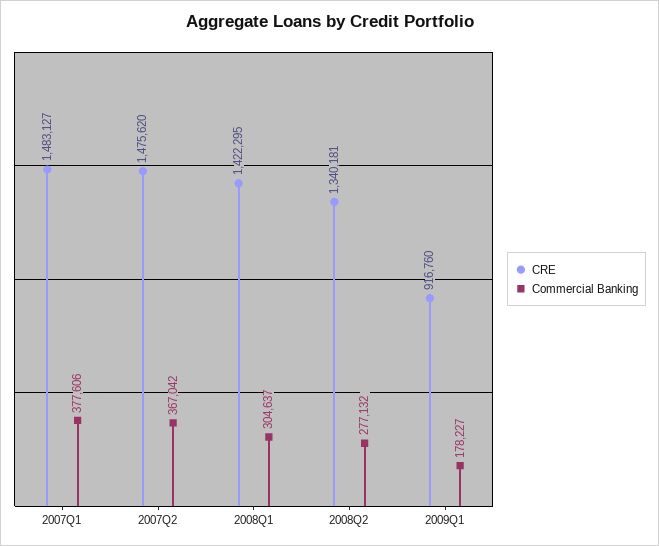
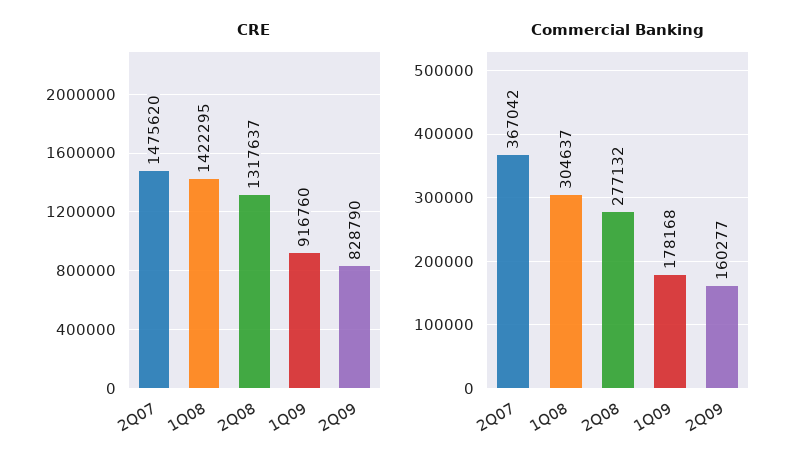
CRE, 2007Q1: 1483127 -> none
Commercial Banking, 2007Q1: 377606 -> none
CRE, 2008Q2: 1340181 -> 1317637
Commercial Banking, 2009Q1: 178227 -> 178168
CRE, 2Q09: none -> 828790
Commercial Banking, 2Q09: none -> 160277

